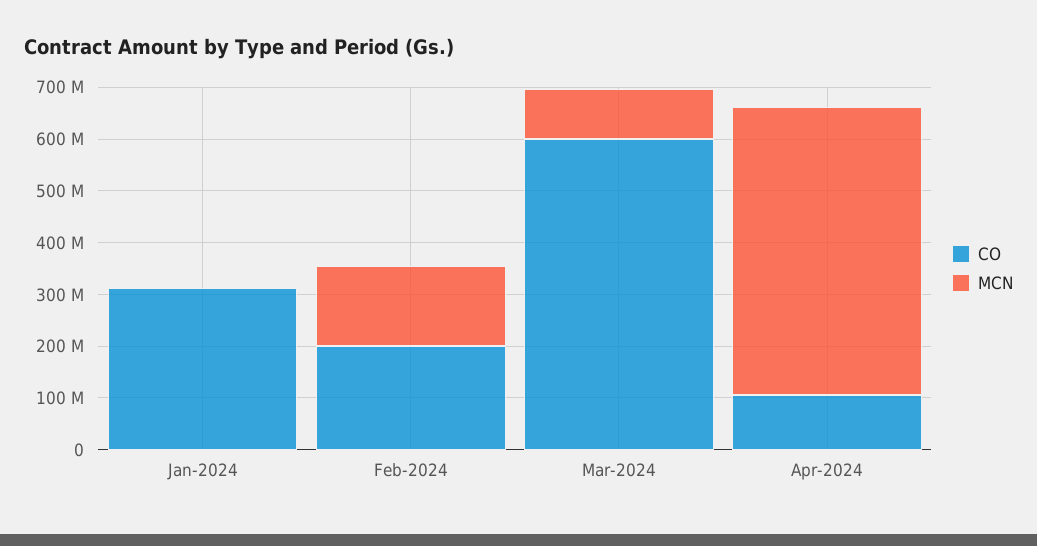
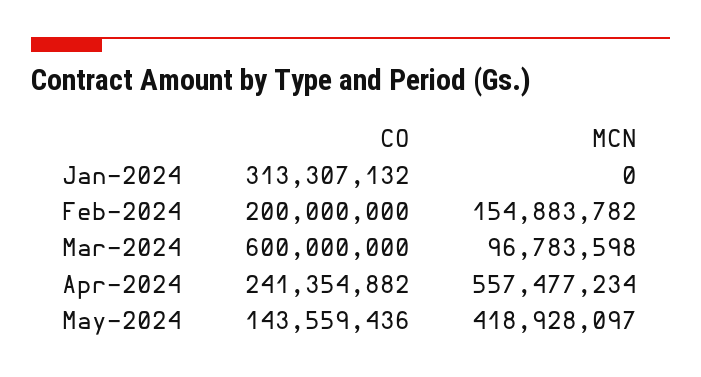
CO, Apr-2024: 100000000 -> 241354882
CO, May-2024: none -> 143559436
MCN, May-2024: none -> 418928097

